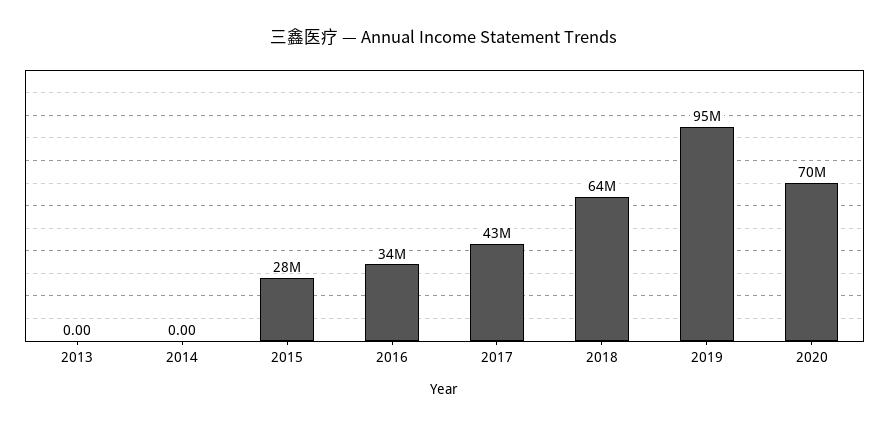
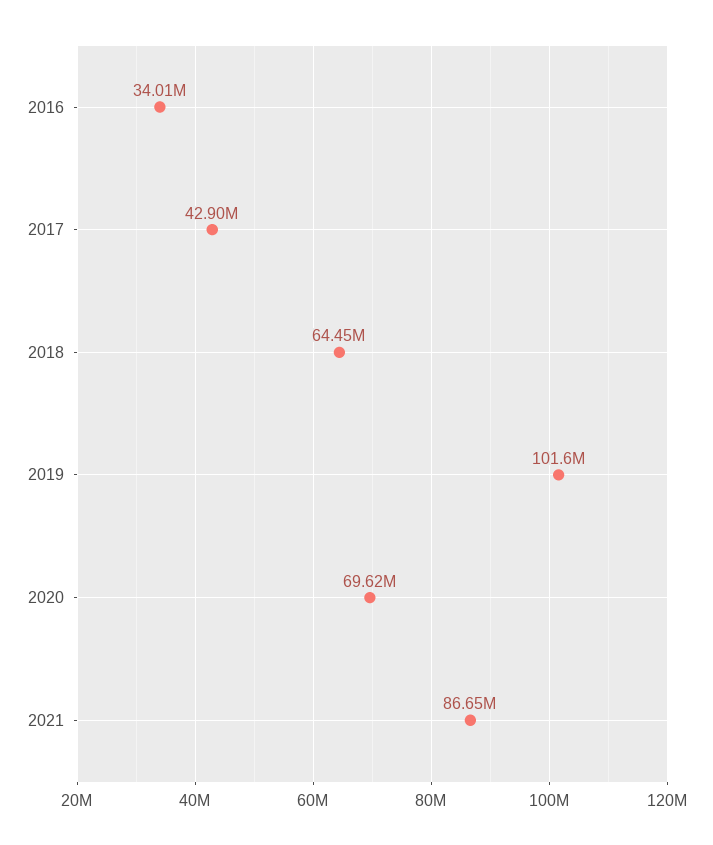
2013: 0 -> none
2014: 0 -> none
2015: 28000000 -> none
2019: 95000000 -> 101600000
2021: none -> 86650000

